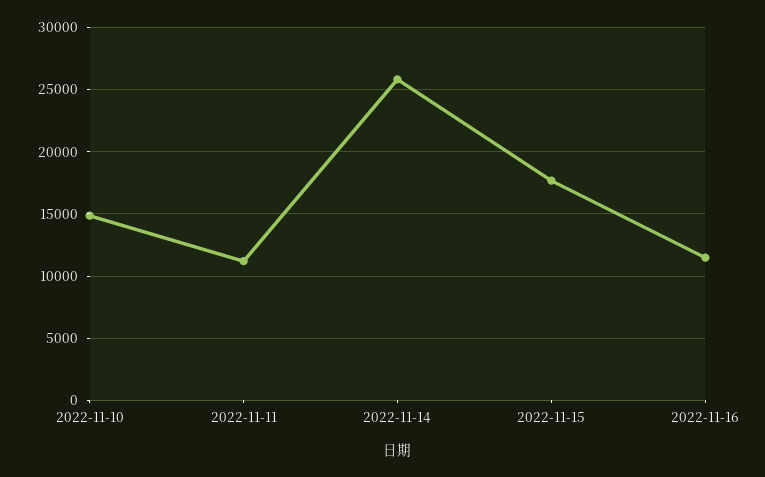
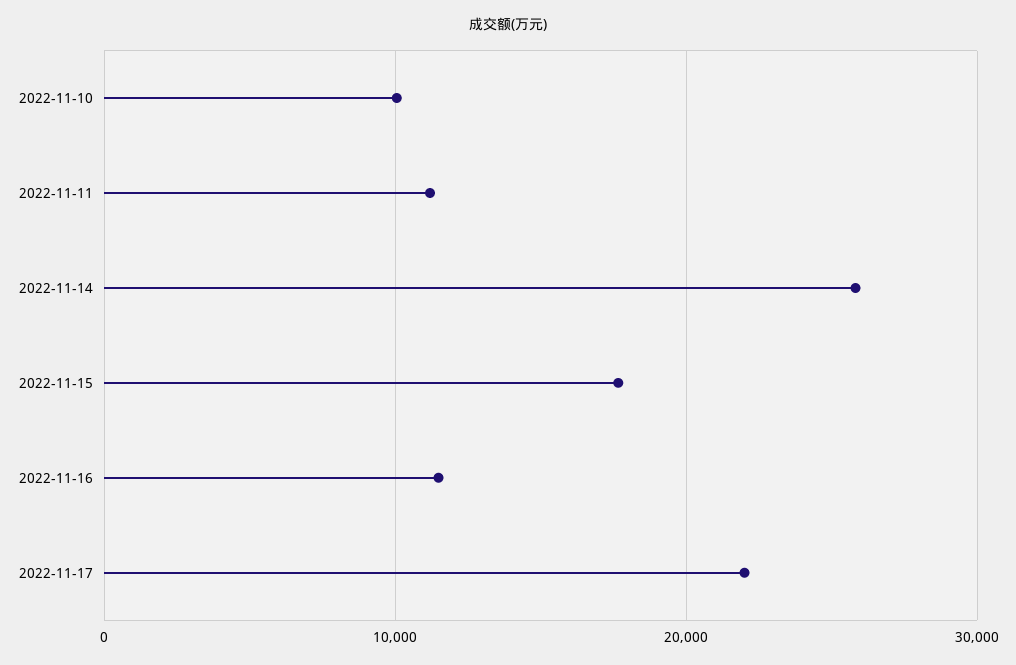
2022-11-10: 15000 -> 10000
2022-11-17: none -> 22000

